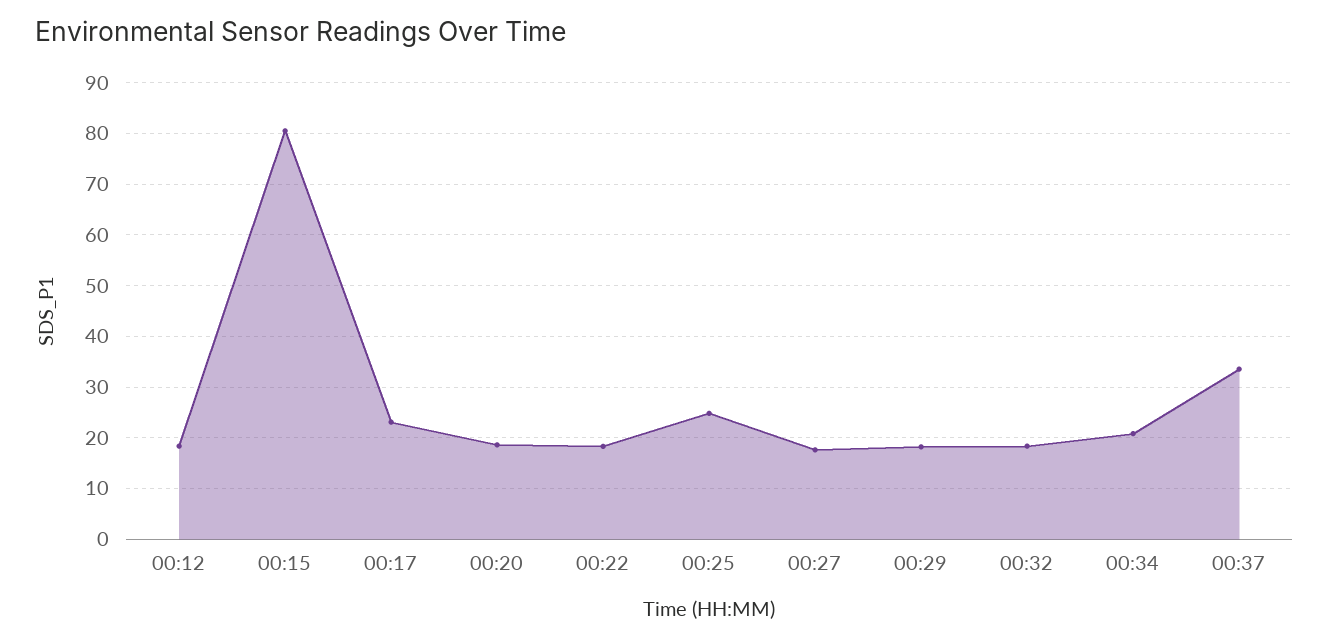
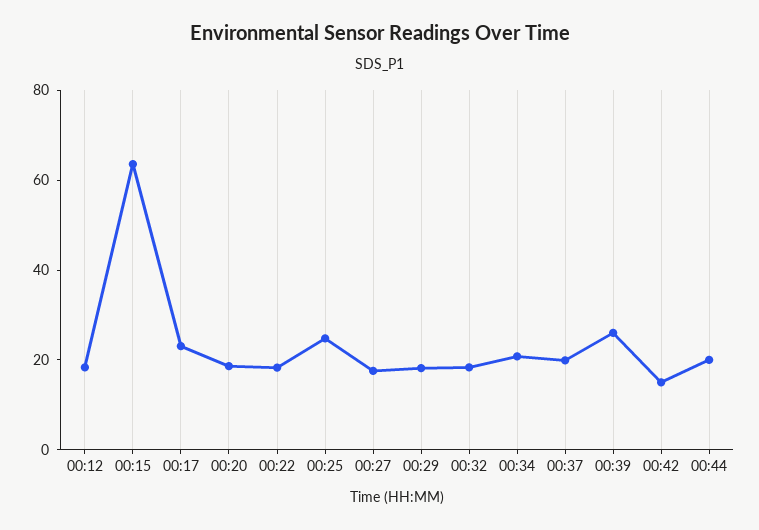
00:15: 80 -> 65
00:37: 34 -> 20
00:39: none -> 25
00:42: none -> 15
00:44: none -> 20

